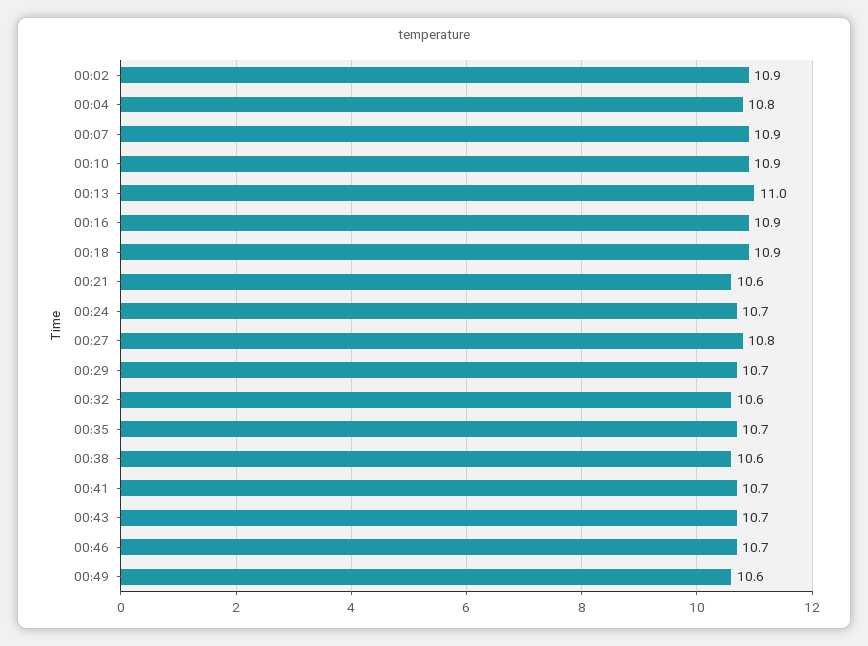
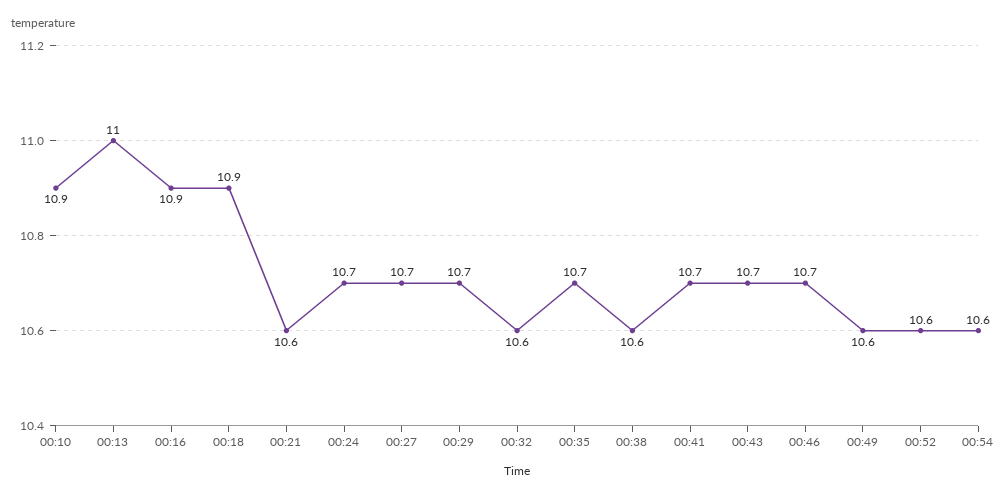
00:02: 10.9 -> none
00:04: 10.8 -> none
00:07: 10.9 -> none
00:27: 10.8 -> 10.7
00:52: none -> 10.6
00:54: none -> 10.6

